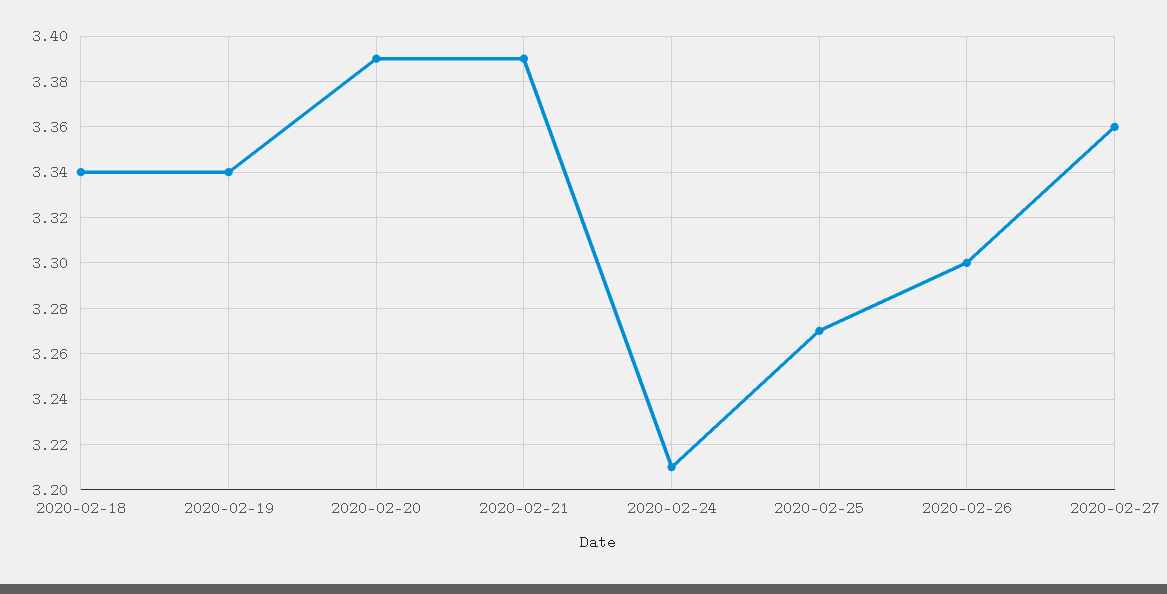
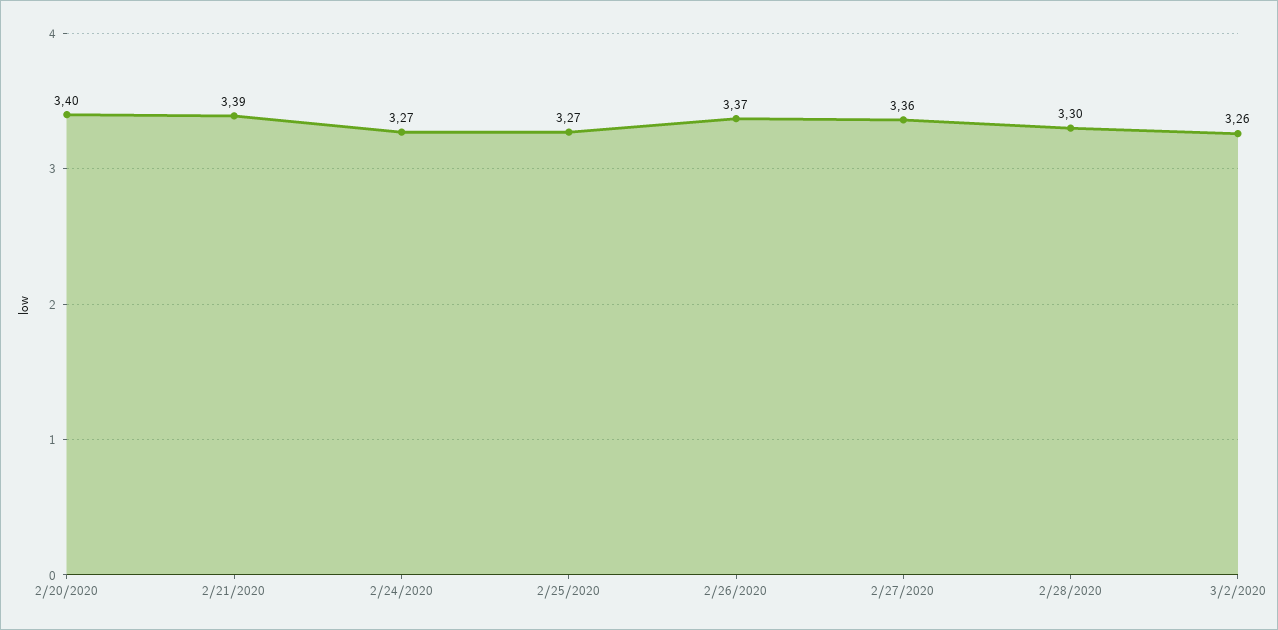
2020-02-18: 3.34 -> none
2020-02-19: 3.34 -> none
2020-02-20: 3.39 -> 3.4
2020-02-24: 3.21 -> 3.27
2020-02-26: 3.3 -> 3.37
2/28/2020: none -> 3.3
3/2/2020: none -> 3.26

